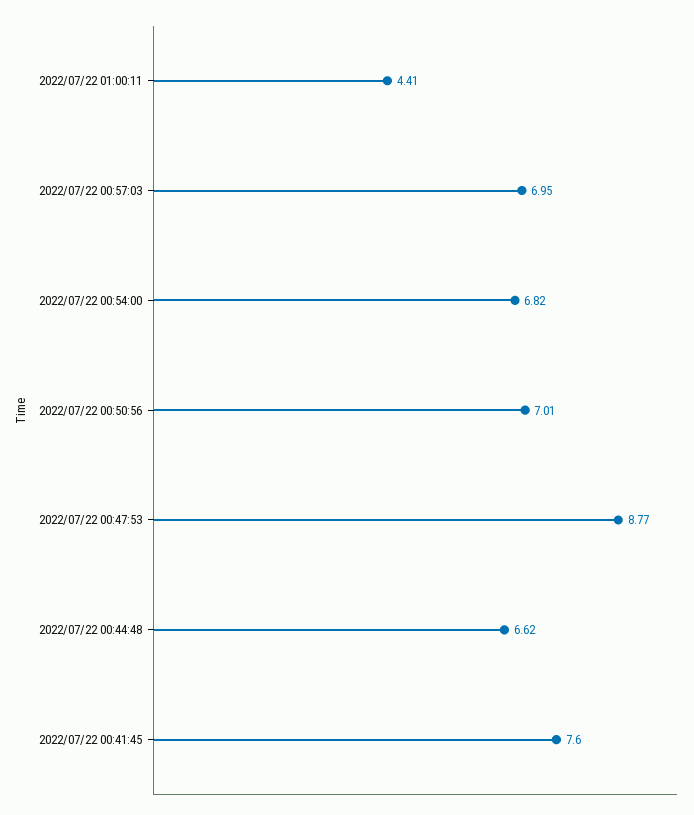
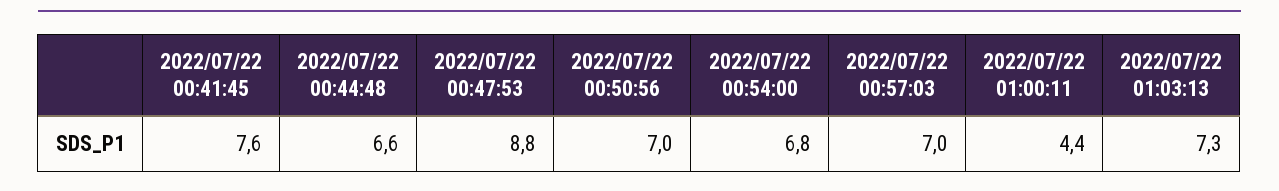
2022/07/22 01:03:13: none -> 7.3

